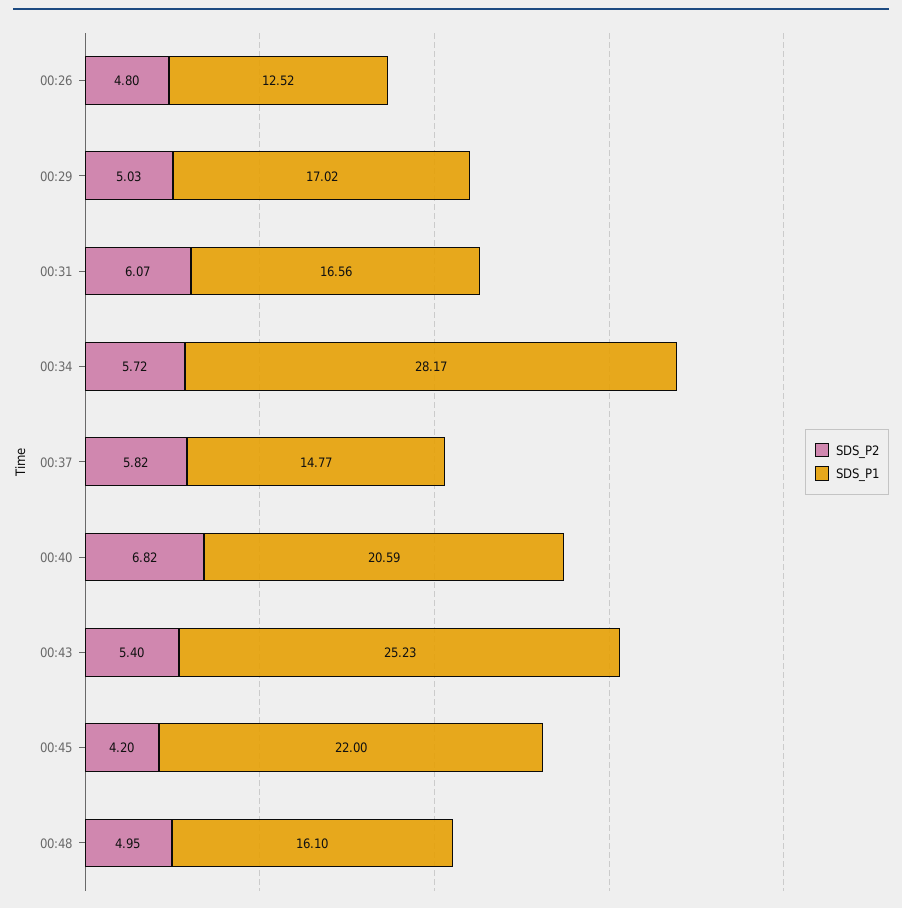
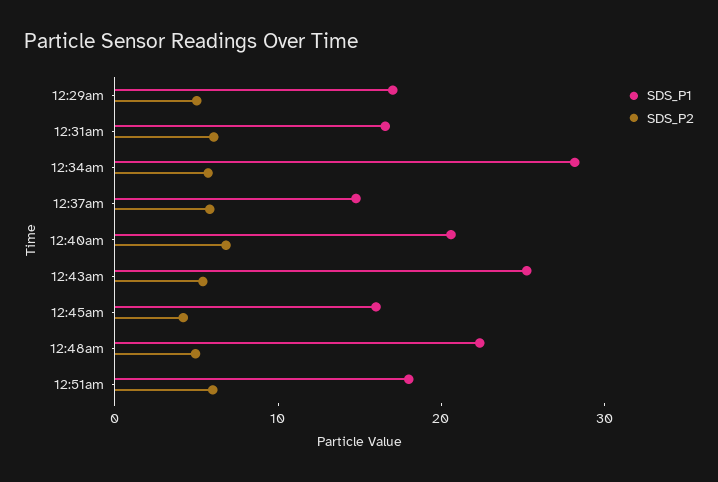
SDS_P2, 00:26: 4.8 -> none
SDS_P1, 00:26: 12.52 -> none
SDS_P1, 00:45: 22 -> 16
SDS_P1, 00:48: 16.1 -> 22
SDS_P1, 12:51am: none -> 18
SDS_P2, 12:51am: none -> 6

